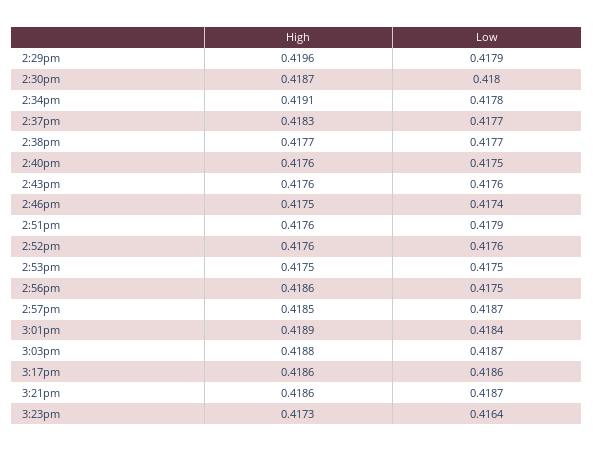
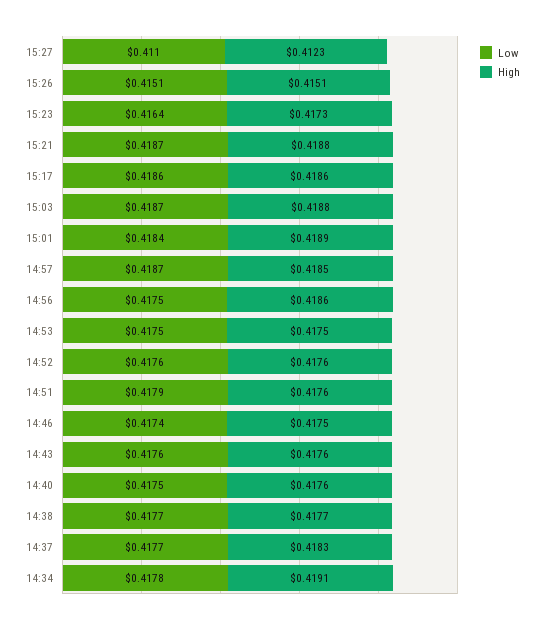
High, 2:29pm: 0.4196 -> none
Low, 2:29pm: 0.4179 -> none
High, 2:30pm: 0.4187 -> none
Low, 2:30pm: 0.418 -> none
High, 3:21pm: 0.4186 -> 0.4188
Low, 15:27: none -> 0.411
High, 15:27: none -> 0.4123
Low, 15:26: none -> 0.4151
High, 15:26: none -> 0.4151

